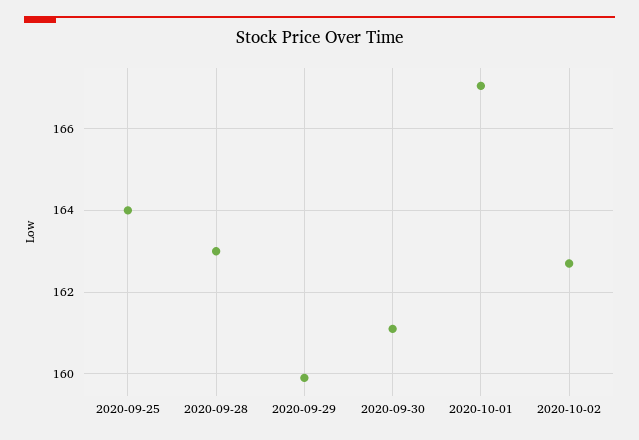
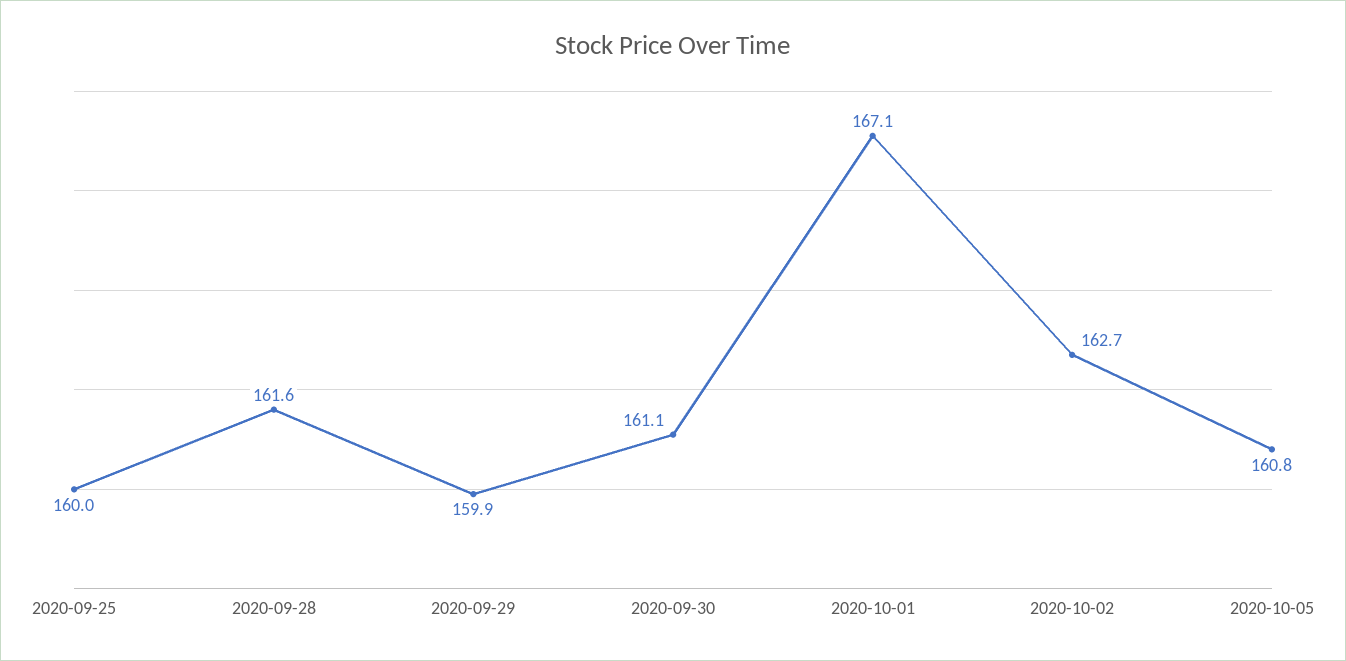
2020-09-25: 164 -> 160
2020-09-28: 163 -> 161.6
2020-10-05: none -> 160.8

